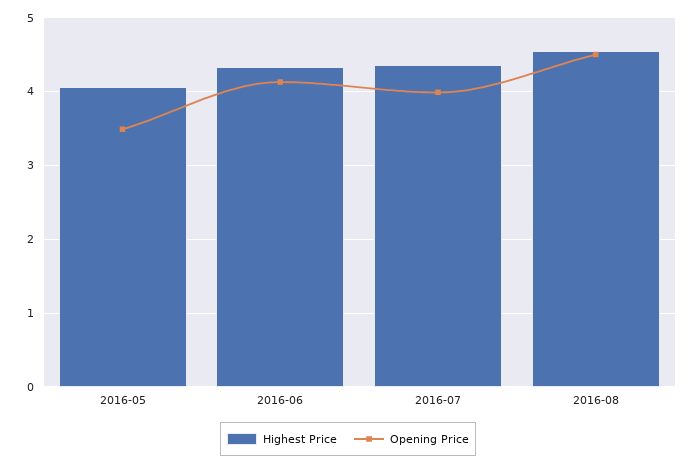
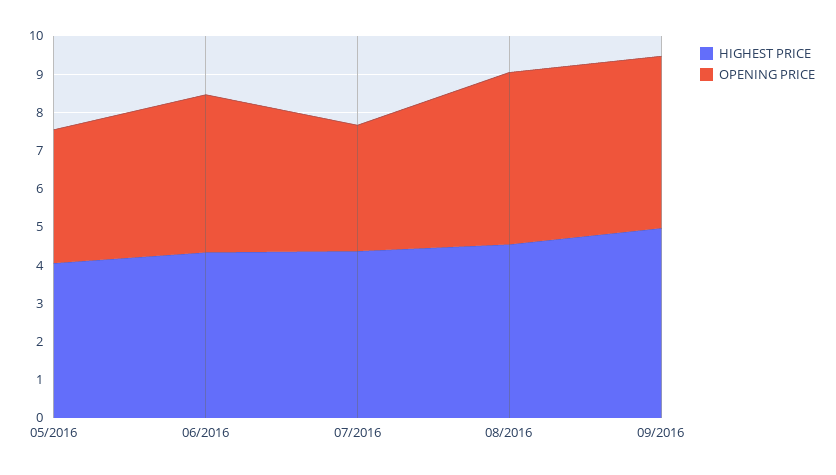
Opening Price, 2016-07: 4 -> 3.25
Highest Price, 09/2016: none -> 5
Opening Price, 09/2016: none -> 4.5

